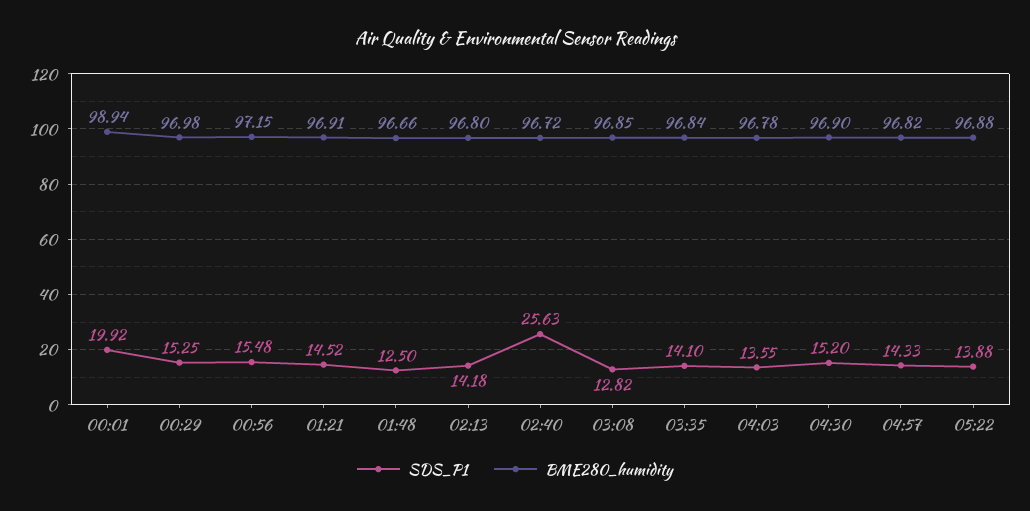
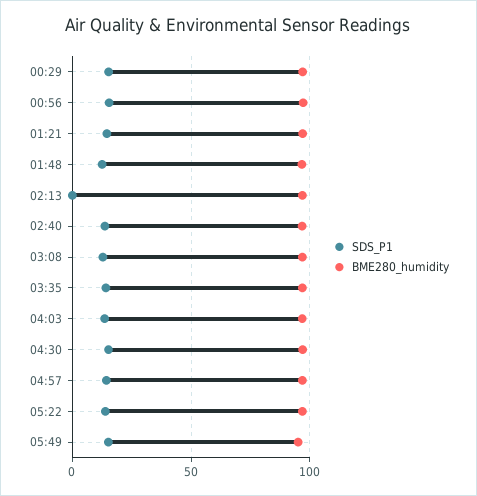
SDS_P1, 00:01: 19.92 -> none
BME280_humidity, 00:01: 98.94 -> none
SDS_P1, 02:13: 14.18 -> 0
SDS_P1, 02:40: 25.63 -> 15
SDS_P1, 05:49: none -> 15
BME280_humidity, 05:49: none -> 95

